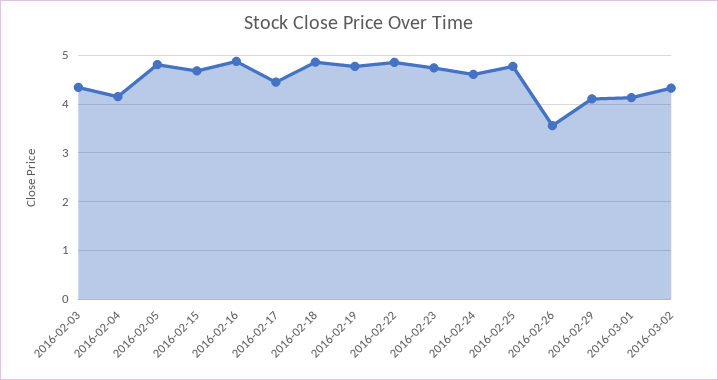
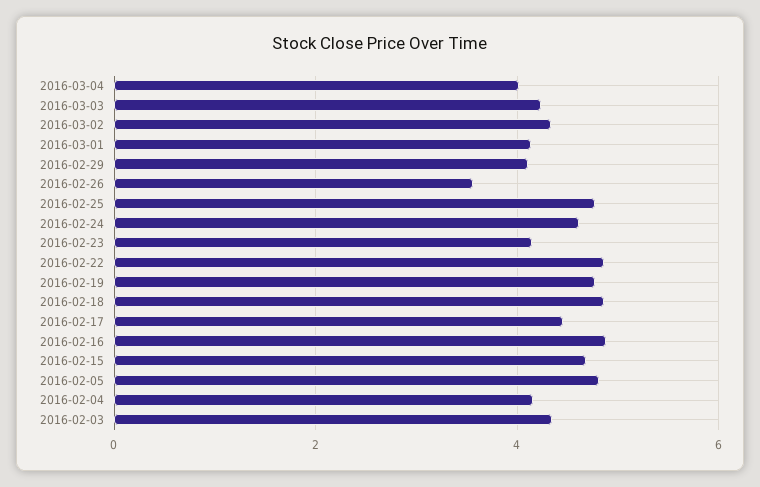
2016-02-23: 4.8 -> 4.2
2016-03-04: none -> 4
2016-03-03: none -> 4.2

